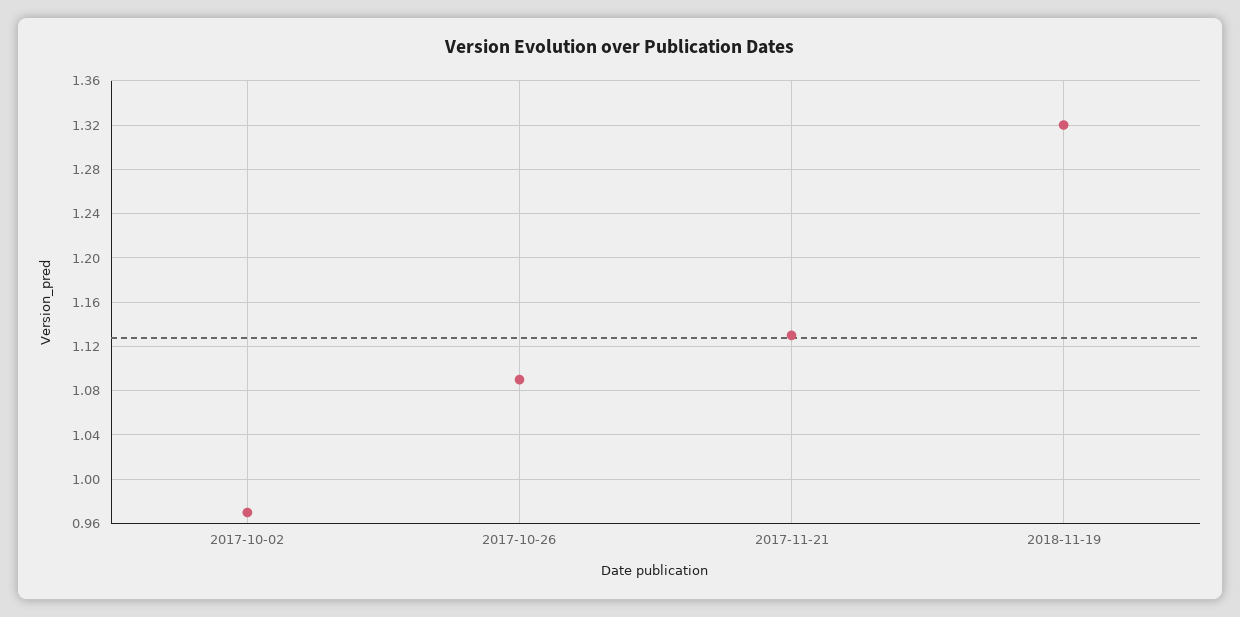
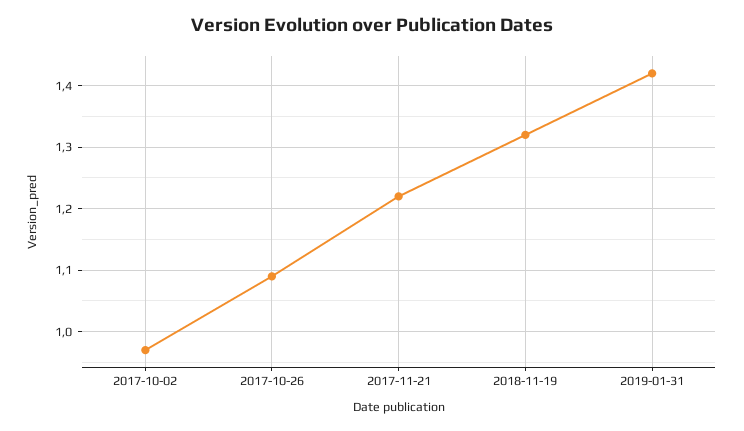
2017-11-21: 1.13 -> 1.22
2019-01-31: none -> 1.42

